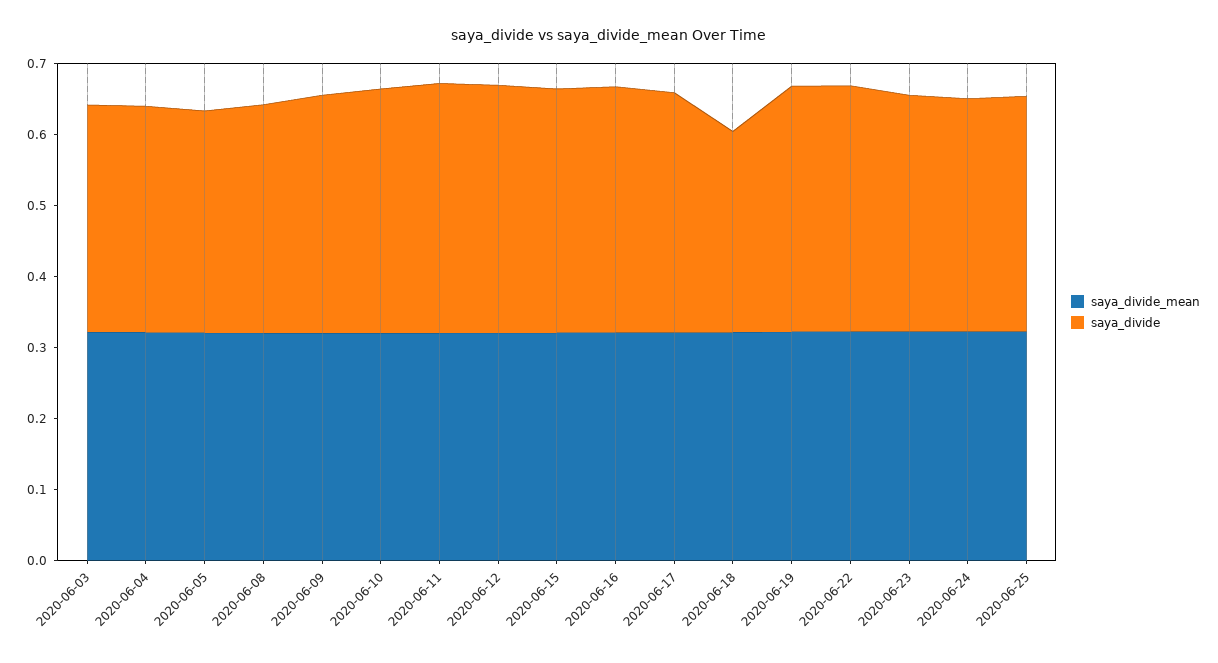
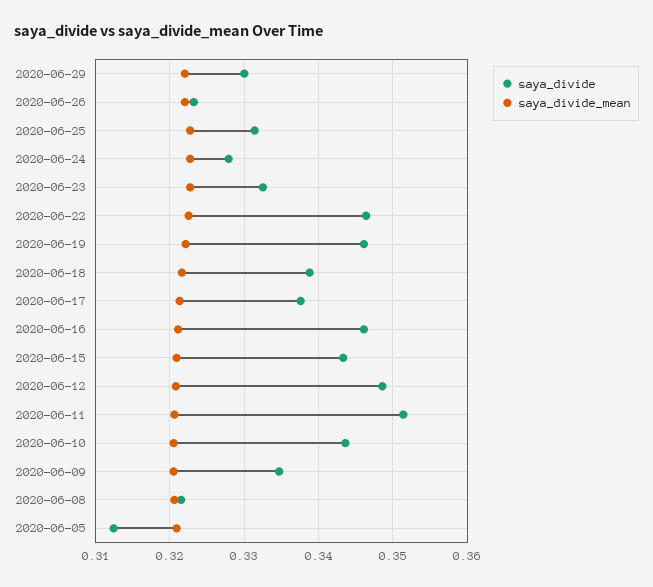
saya_divide_mean, 2020-06-03: 0.32 -> none
saya_divide, 2020-06-03: 0.32 -> none
saya_divide_mean, 2020-06-04: 0.32 -> none
saya_divide, 2020-06-04: 0.32 -> none
saya_divide, 2020-06-18: 0.28 -> 0.339
saya_divide, 2020-06-29: none -> 0.33
saya_divide_mean, 2020-06-29: none -> 0.322
saya_divide, 2020-06-26: none -> 0.323
saya_divide_mean, 2020-06-26: none -> 0.322

